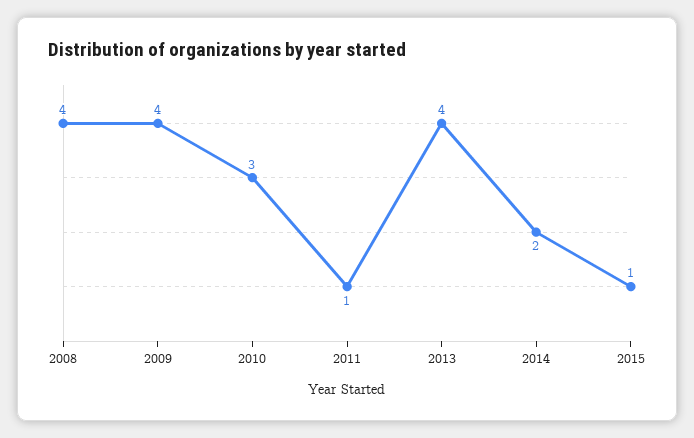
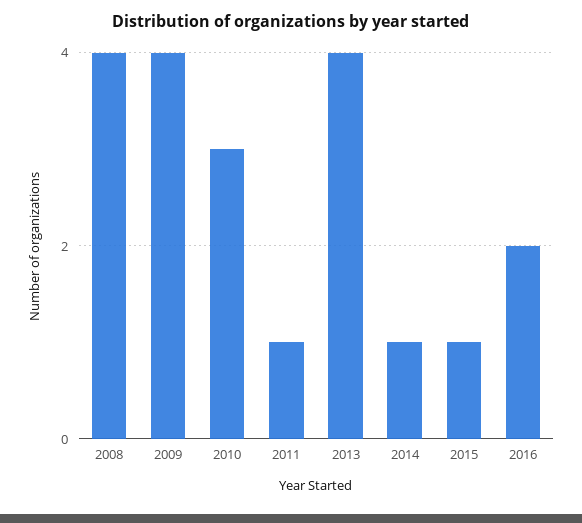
2014: 2 -> 1
2016: none -> 2

